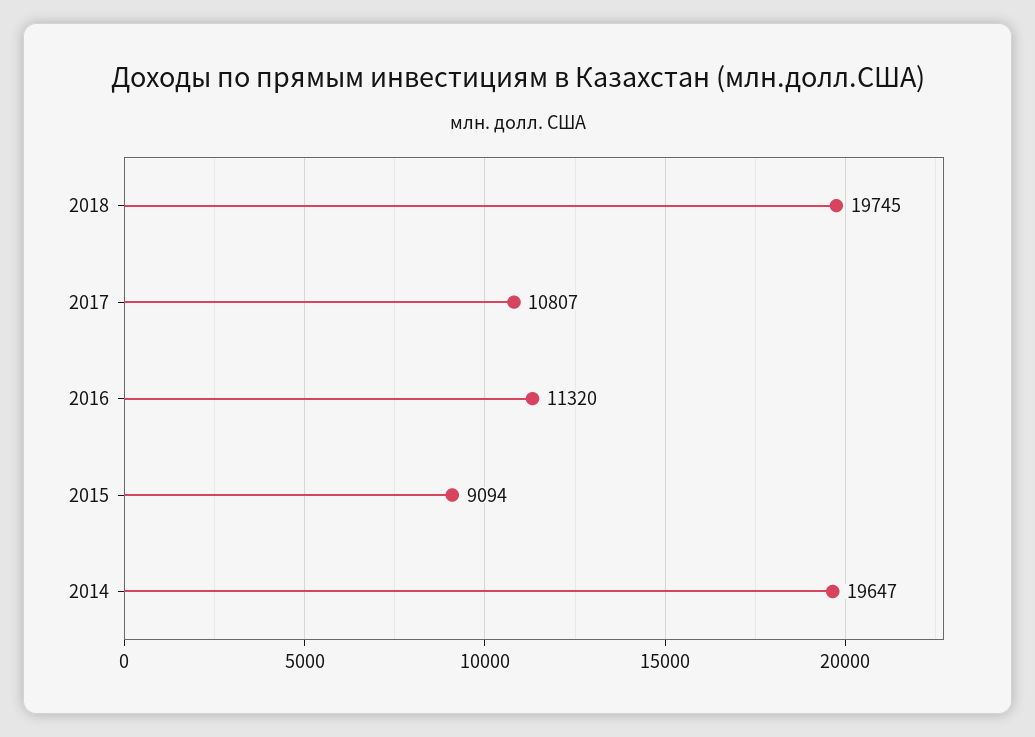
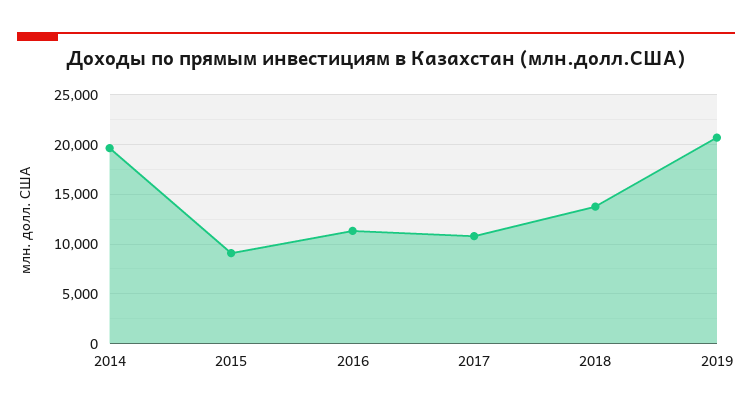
2018: 19745 -> 14000
2019: none -> 21000

